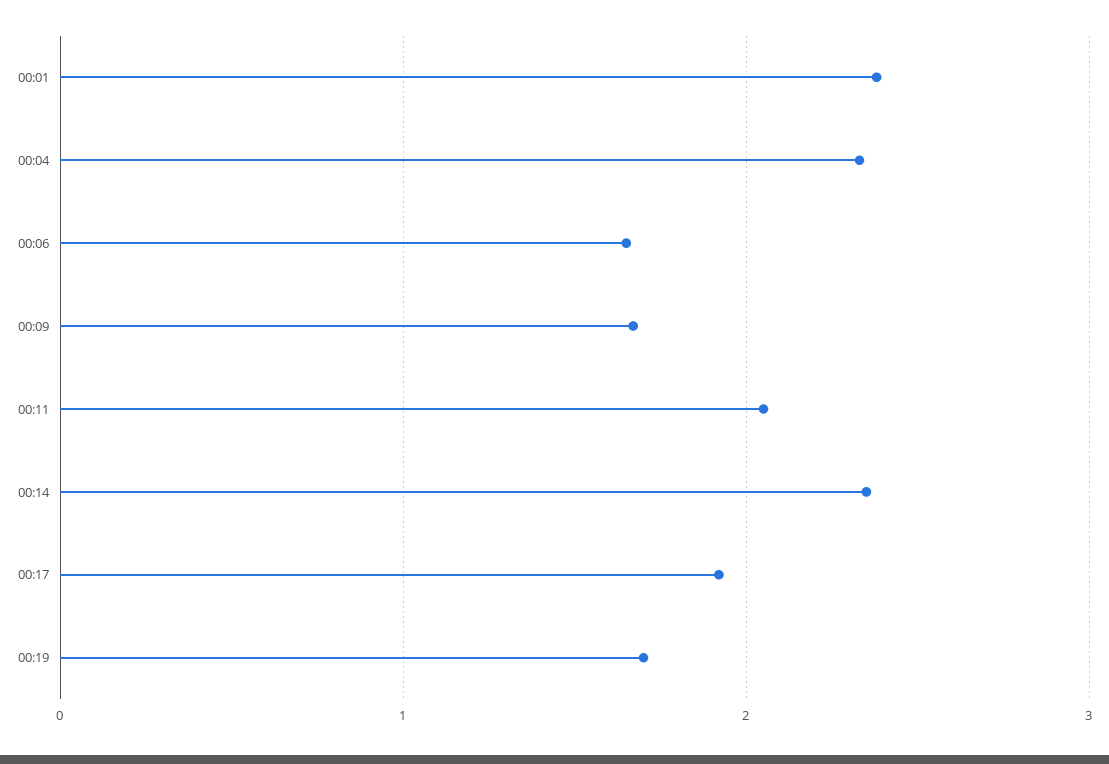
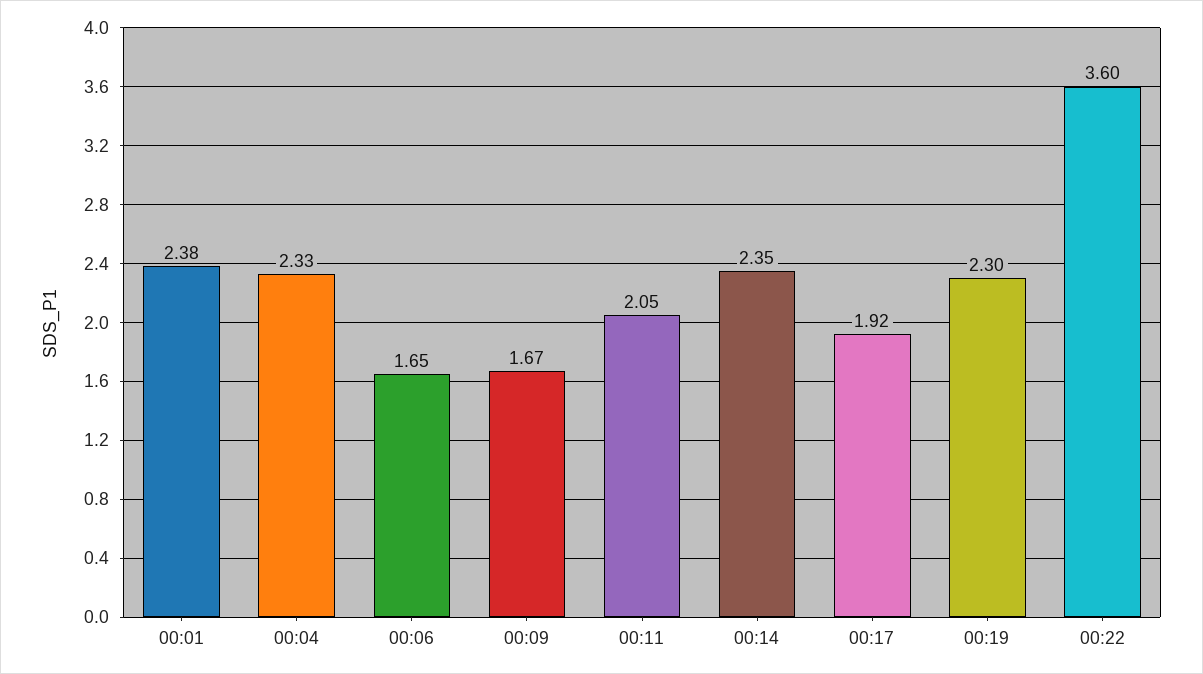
00:19: 1.7 -> 2.3
00:22: none -> 3.6

